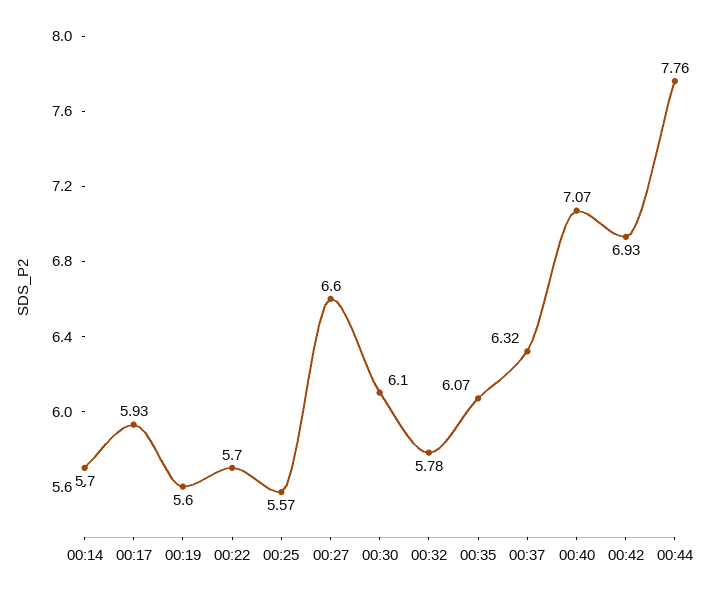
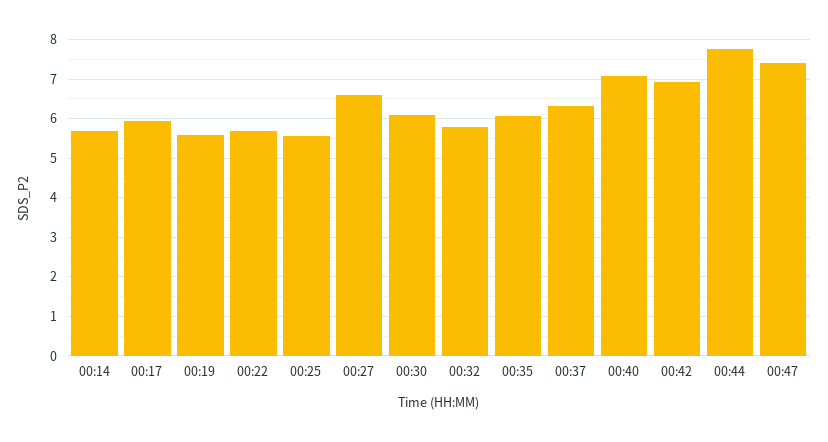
00:47: none -> 7.4

